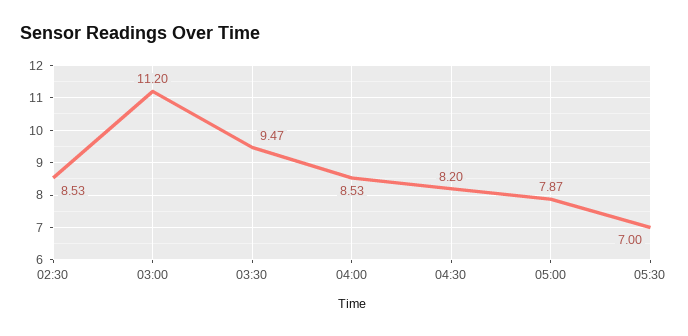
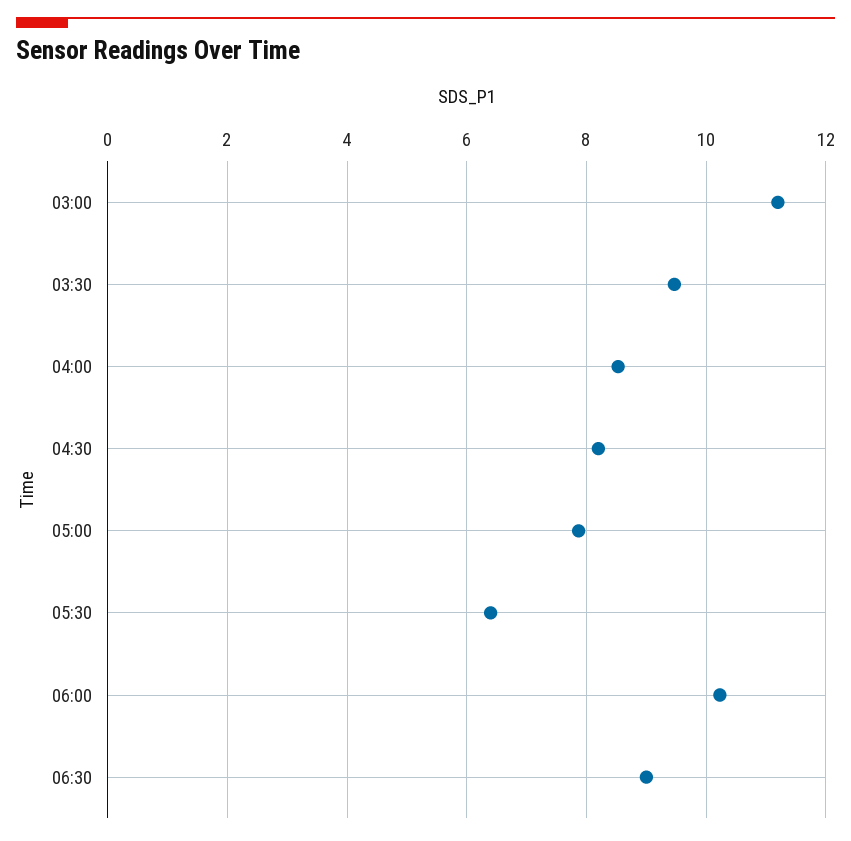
02:30: 8.53 -> none
05:30: 7 -> 6.4
06:00: none -> 10.2
06:30: none -> 9

